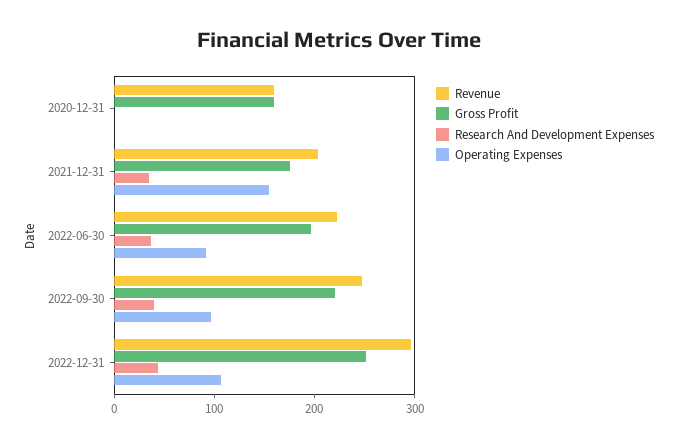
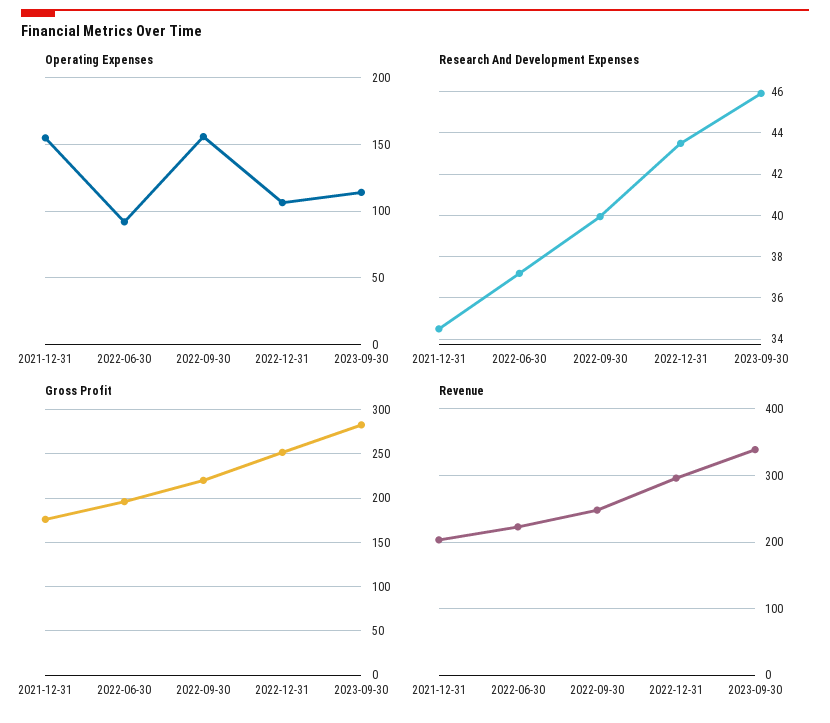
Revenue, 2020-12-31: 160 -> none
Gross Profit, 2020-12-31: 160 -> none
Research And Development Expenses, 2020-12-31: 0 -> none
Operating Expenses, 2020-12-31: 0 -> none
Operating Expenses, 2022-09-30: 100 -> 155
Operating Expenses, 2023-09-30: none -> 115
Research And Development Expenses, 2023-09-30: none -> 46
Gross Profit, 2023-09-30: none -> 280
Revenue, 2023-09-30: none -> 340

